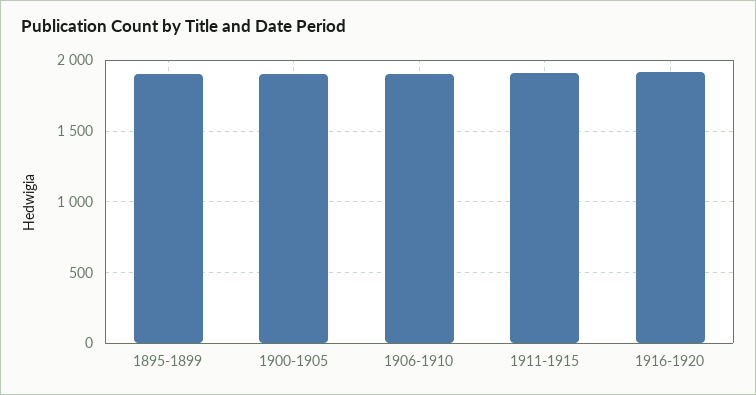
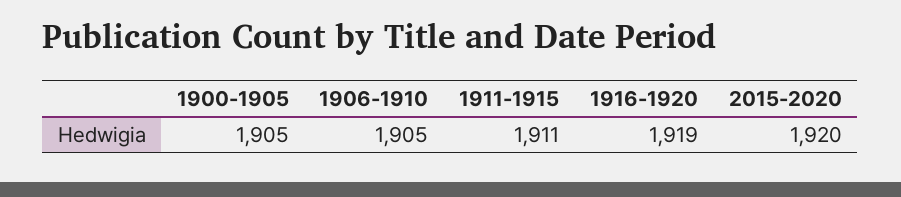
1895-1899: 1900 -> none
2015-2020: none -> 1920

